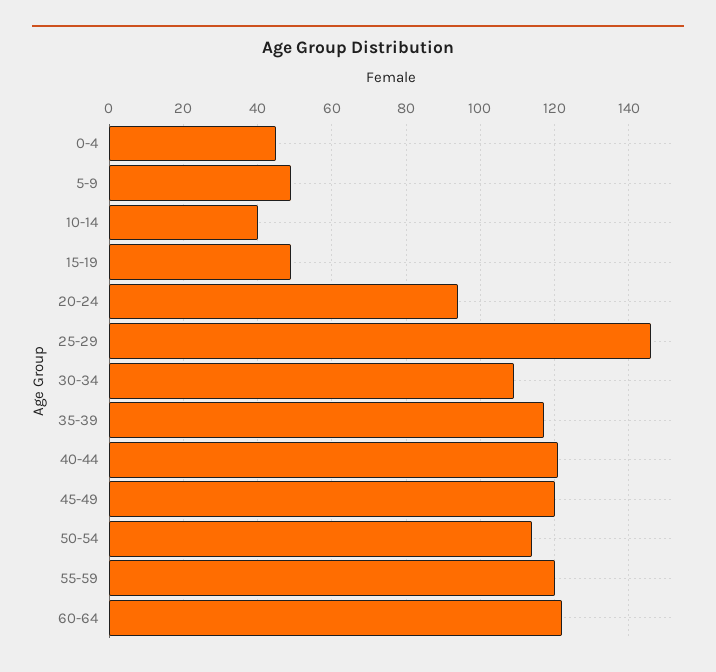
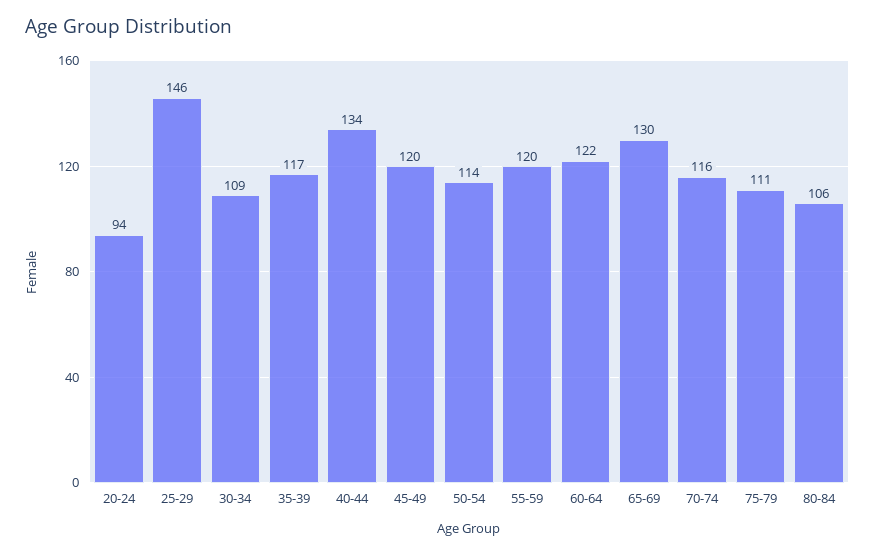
0-4: 45 -> none
5-9: 50 -> none
10-14: 40 -> none
15-19: 50 -> none
40-44: 120 -> 134
65-69: none -> 130
70-74: none -> 116
75-79: none -> 111
80-84: none -> 106

